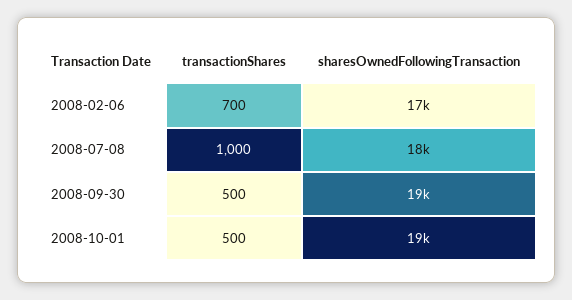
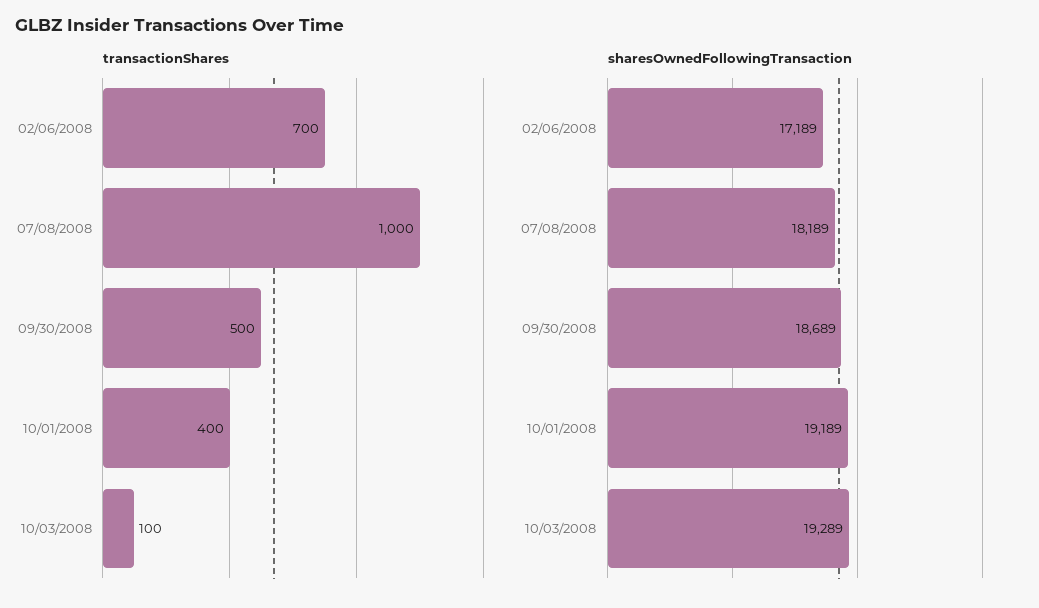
transactionShares, 2008-10-01: 500 -> 400
transactionShares, 10/03/2008: none -> 100
sharesOwnedFollowingTransaction, 10/03/2008: none -> 19289

